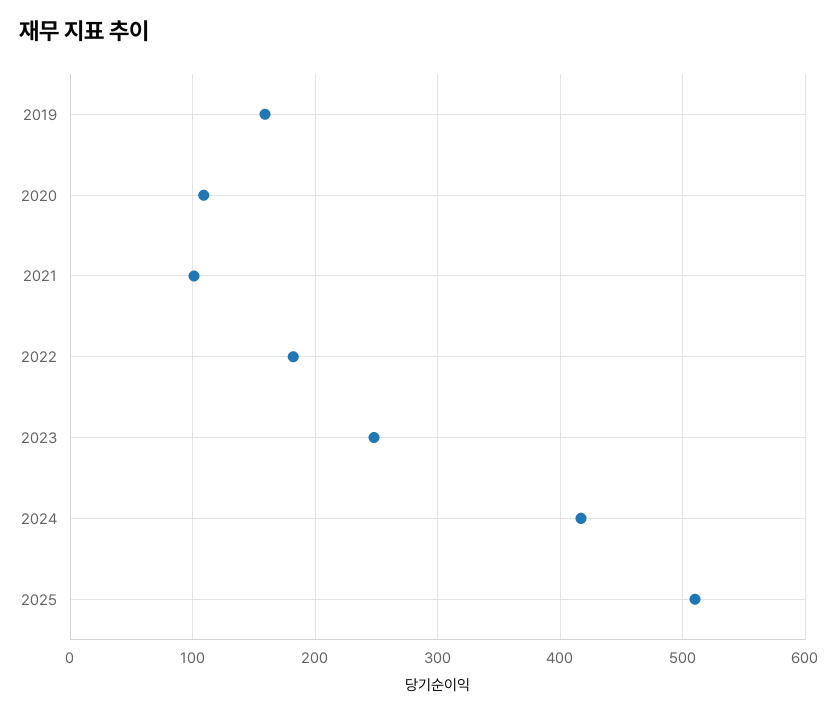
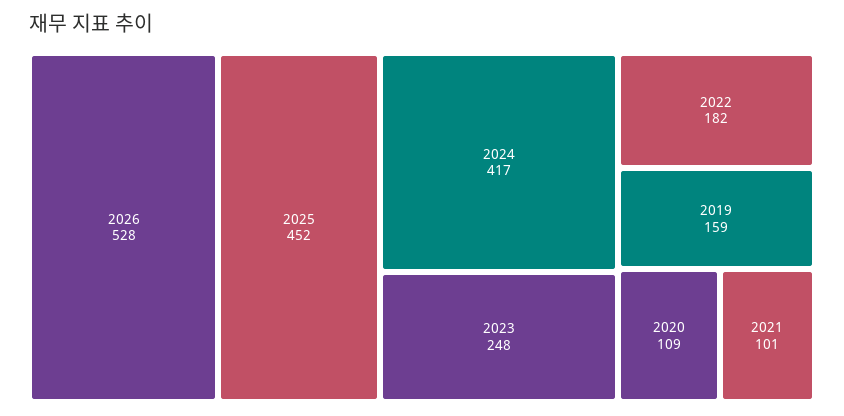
2025: 510 -> 452
2026: none -> 528

